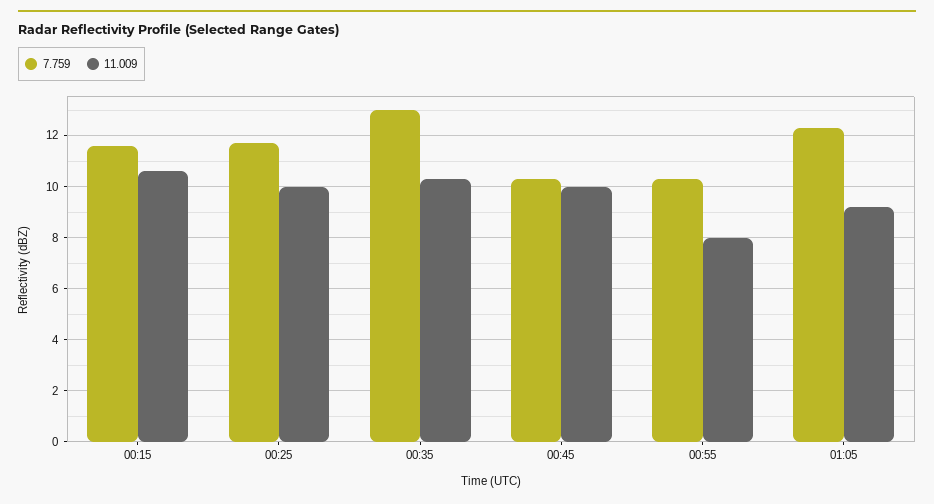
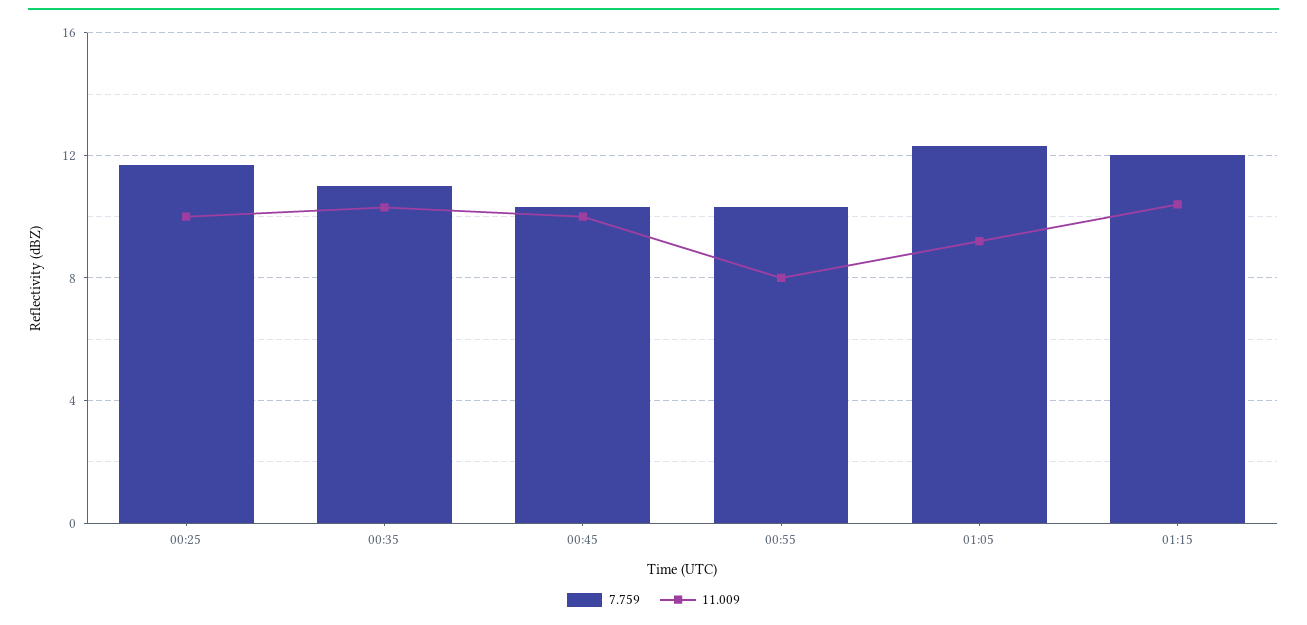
7.759, 00:15: 11.5 -> none
11.009, 00:15: 10.5 -> none
7.759, 00:35: 13 -> 11
7.759, 01:15: none -> 12
11.009, 01:15: none -> 10.5

